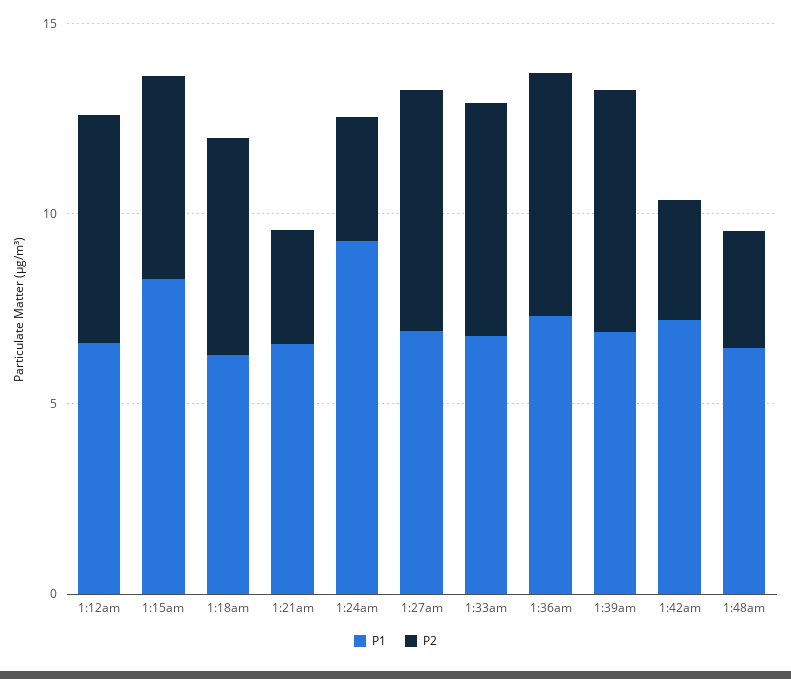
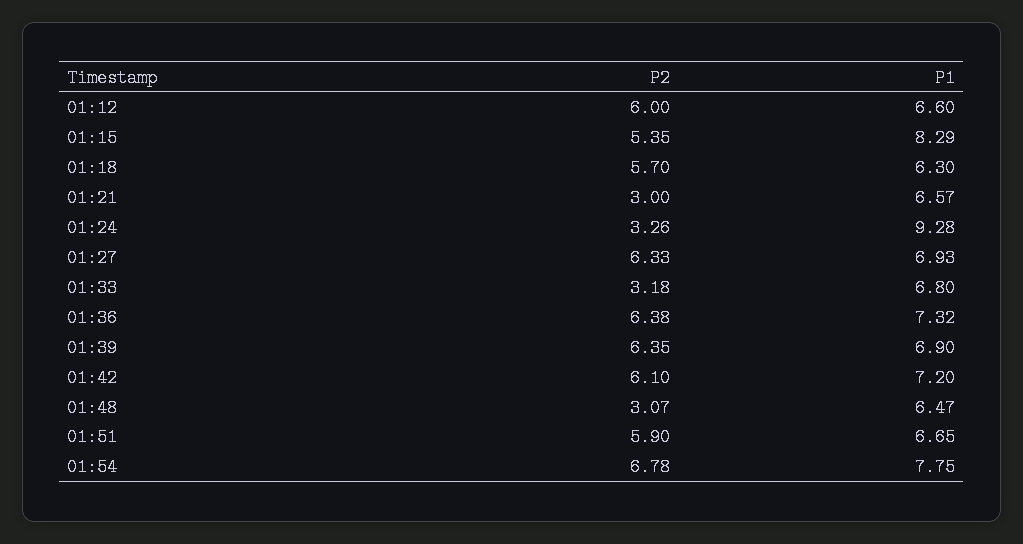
P2, 1:33am: 6 -> 3.18
P2, 1:42am: 3 -> 6.1
P2, 01:51: none -> 5.9
P1, 01:51: none -> 6.65
P2, 01:54: none -> 6.78
P1, 01:54: none -> 7.75

